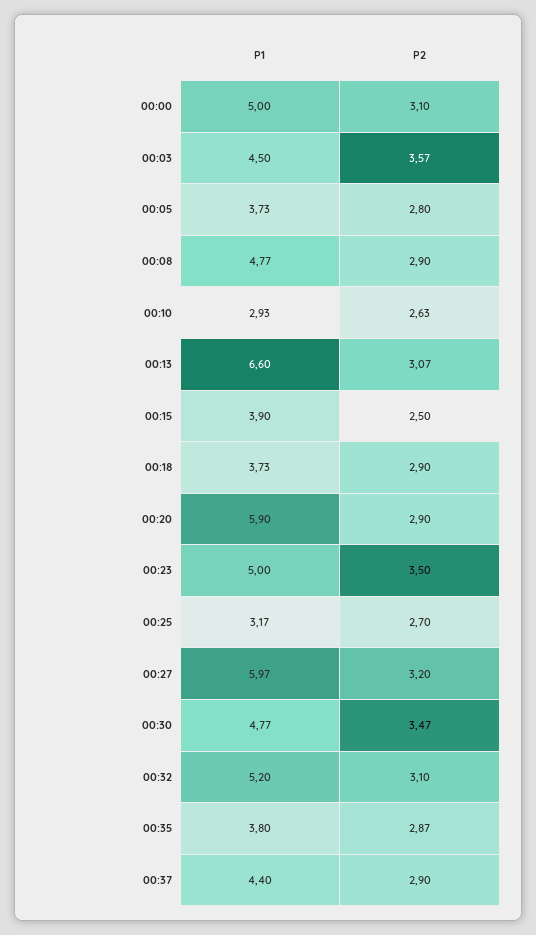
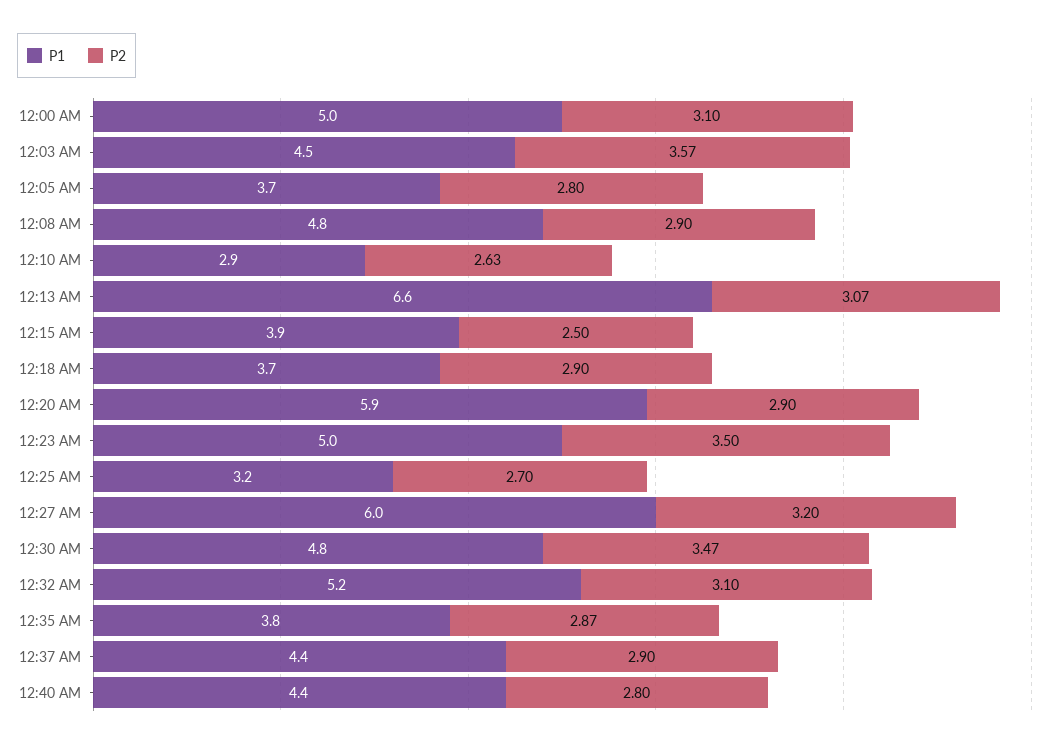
P1, 12:40 AM: none -> 4.4
P2, 12:40 AM: none -> 2.8

